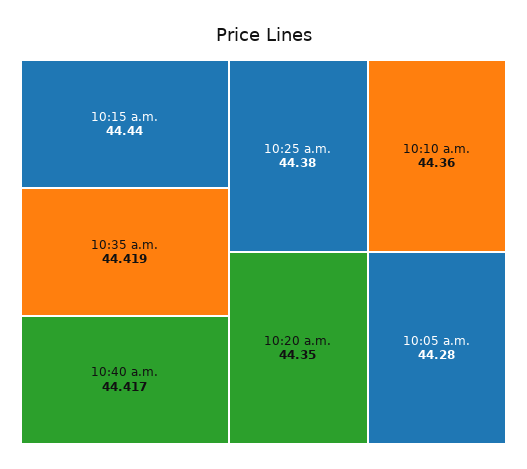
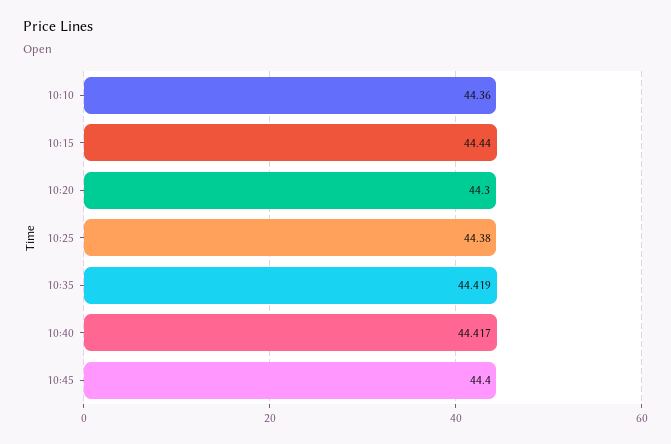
10:20 a.m.: 44.35 -> 44.3
10:05 a.m.: 44.28 -> none
10:45: none -> 44.4

